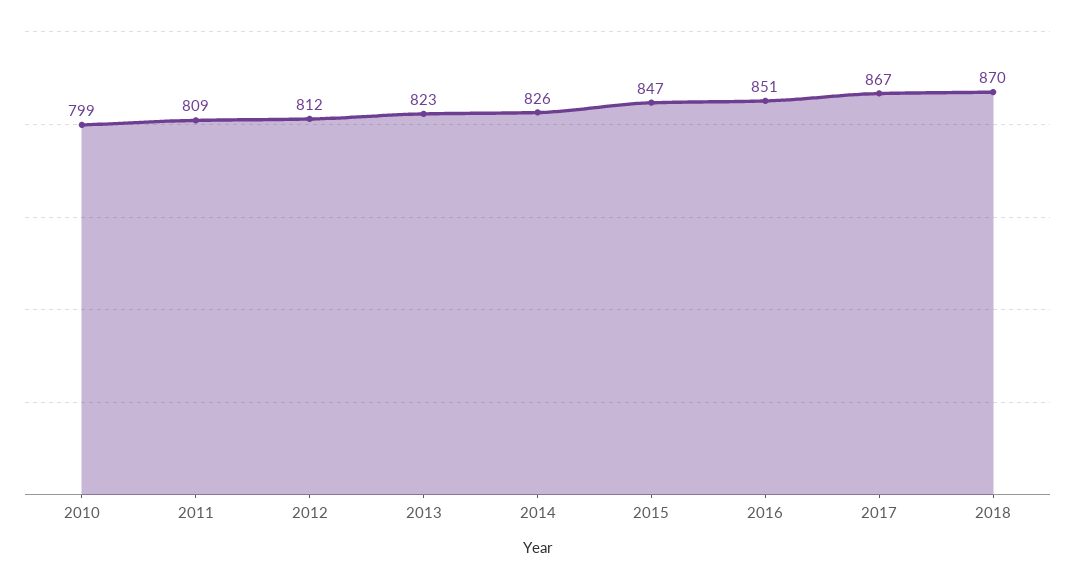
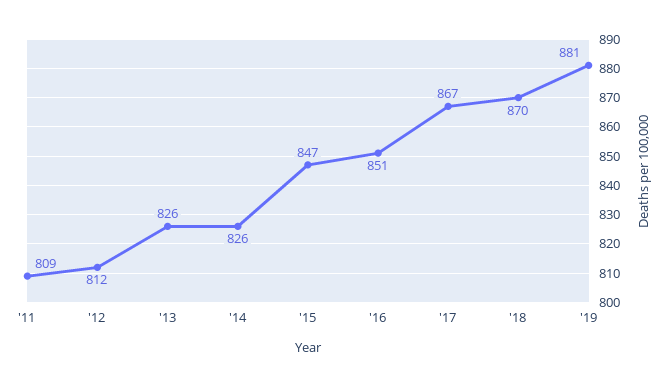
2010: 799 -> none
2013: 823 -> 826
'19: none -> 881

